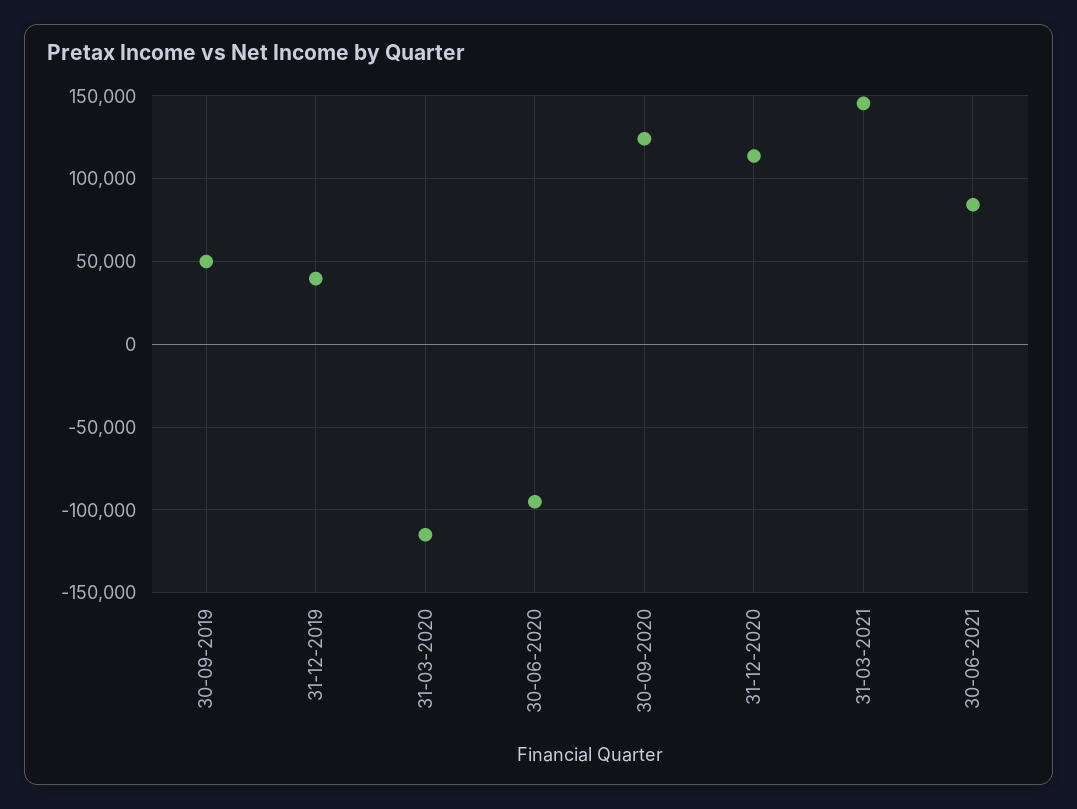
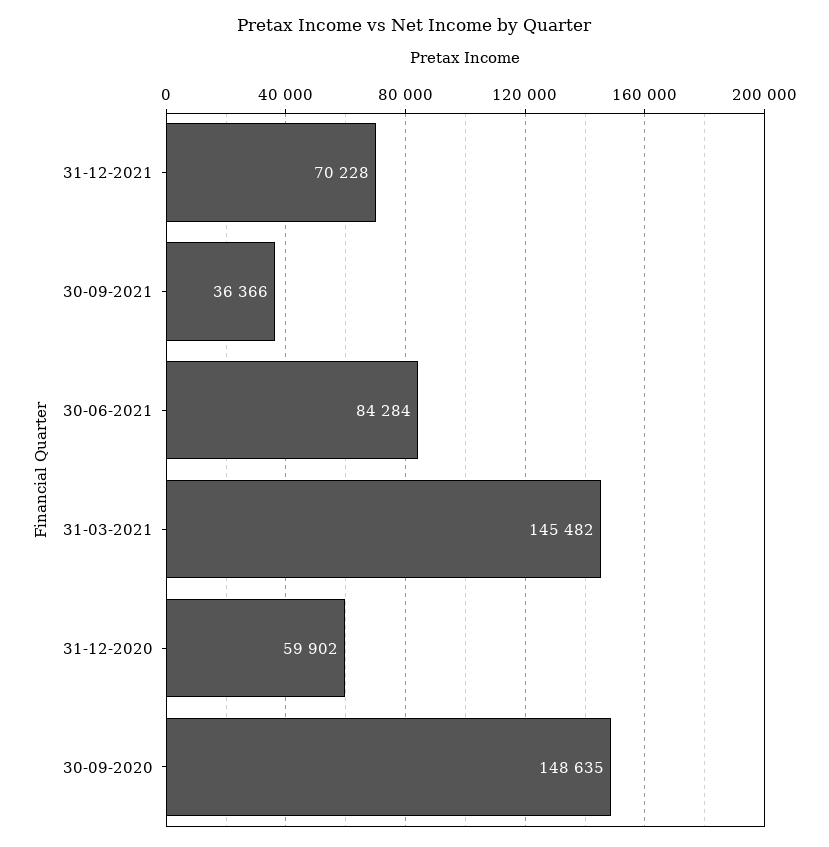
30-09-2019: 50000 -> none
31-12-2019: 40000 -> none
31-03-2020: -115000 -> none
30-06-2020: -95000 -> none
30-09-2020: 125000 -> 148635
31-12-2020: 115000 -> 59902
31-12-2021: none -> 70228
30-09-2021: none -> 36366

